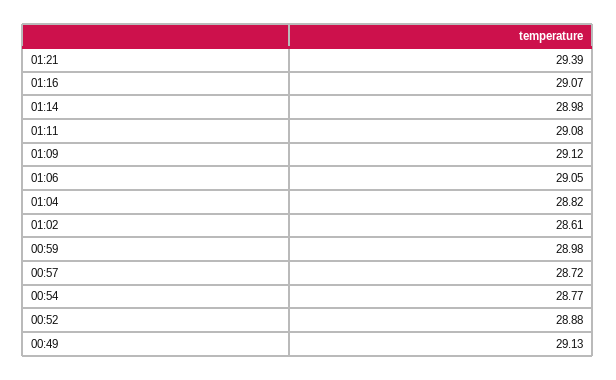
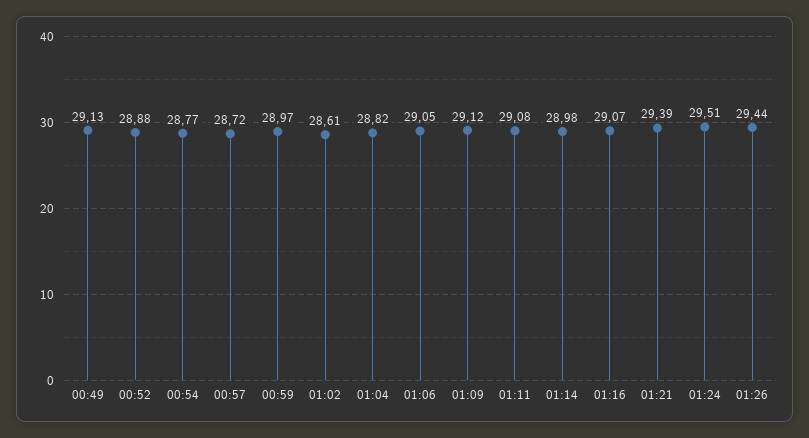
00:59: 28.98 -> 28.97
01:24: none -> 29.51
01:26: none -> 29.44

